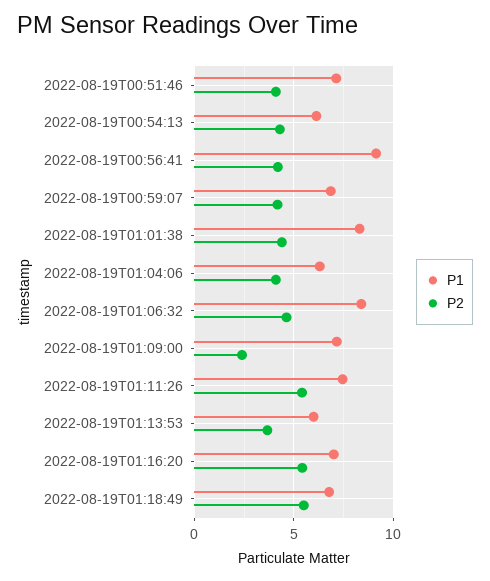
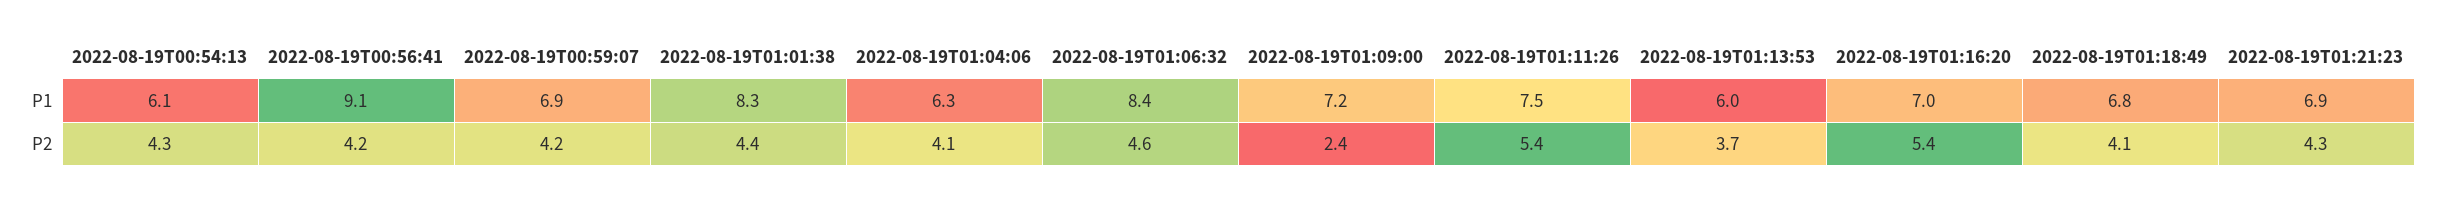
P1, 2022-08-19T00:51:46: 7 -> none
P2, 2022-08-19T00:51:46: 4 -> none
P2, 2022-08-19T01:18:49: 5.5 -> 4.1
P1, 2022-08-19T01:21:23: none -> 6.9
P2, 2022-08-19T01:21:23: none -> 4.3

